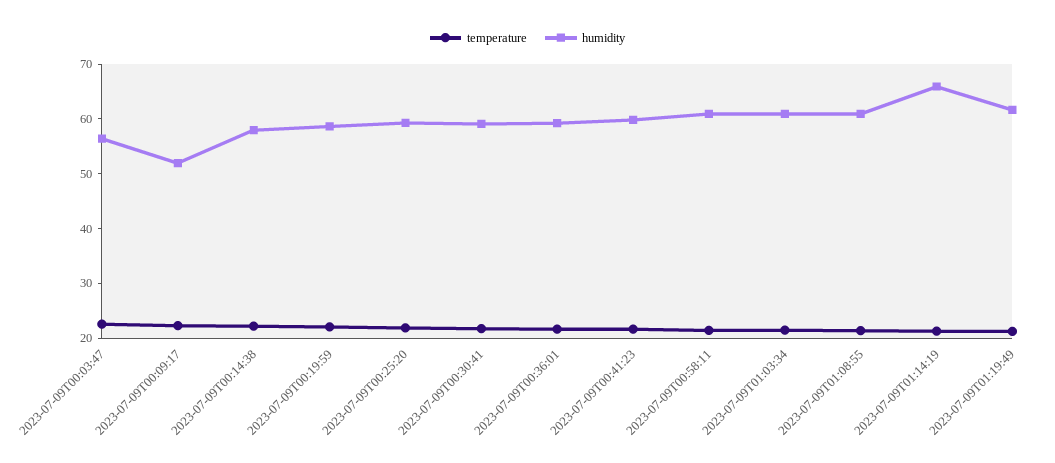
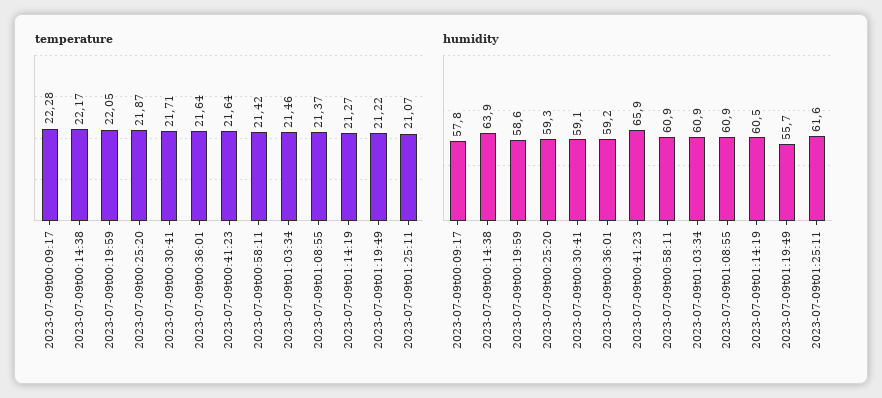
temperature, 2023-07-09T00:03:47: 22 -> none
humidity, 2023-07-09T00:03:47: 56 -> none
humidity, 2023-07-09T00:09:17: 52 -> 57.8
humidity, 2023-07-09T00:14:38: 58 -> 63.9
humidity, 2023-07-09T00:41:23: 60 -> 65.9
humidity, 2023-07-09T01:14:19: 66 -> 60.5
humidity, 2023-07-09T01:19:49: 62 -> 55.7
temperature, 2023-07-09t01:25:11: none -> 21.07
humidity, 2023-07-09t01:25:11: none -> 61.6

